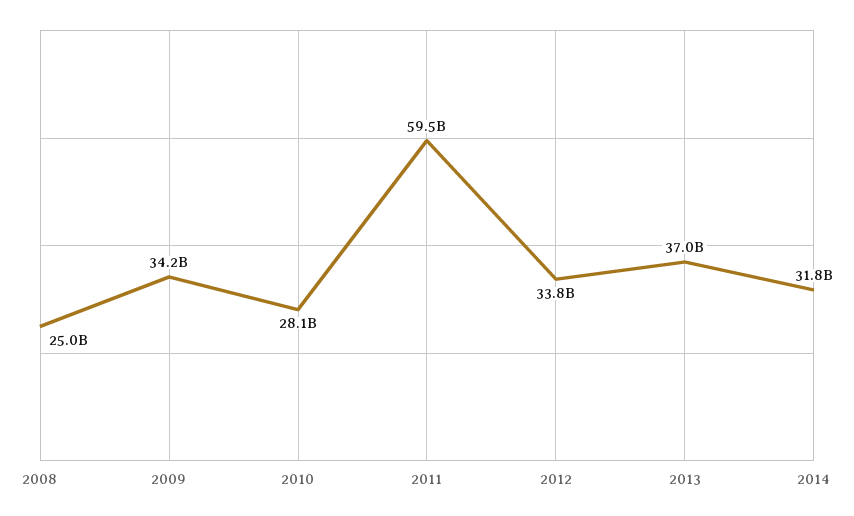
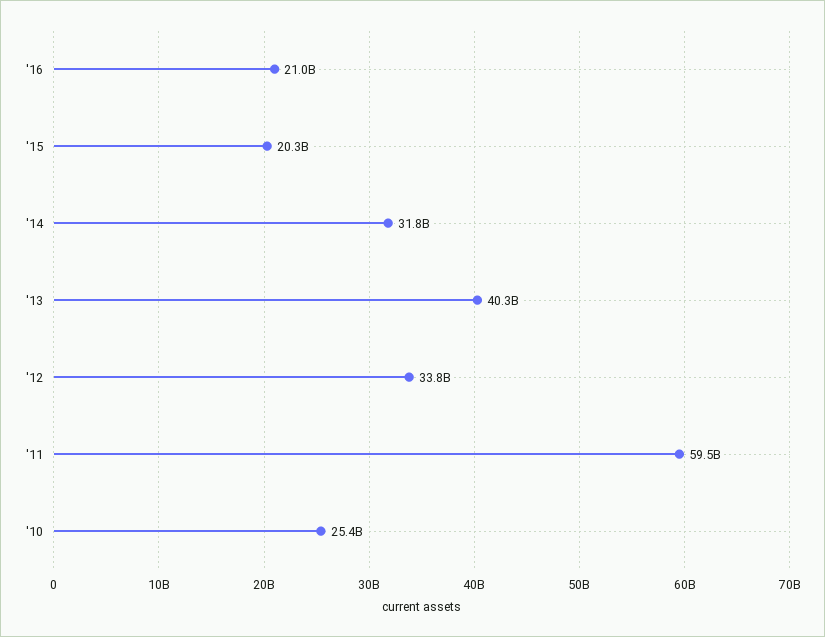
2008: 25000000000 -> none
2009: 34200000000 -> none
2010: 28100000000 -> 25400000000
2013: 37000000000 -> 40300000000
'16: none -> 21000000000
'15: none -> 20300000000

